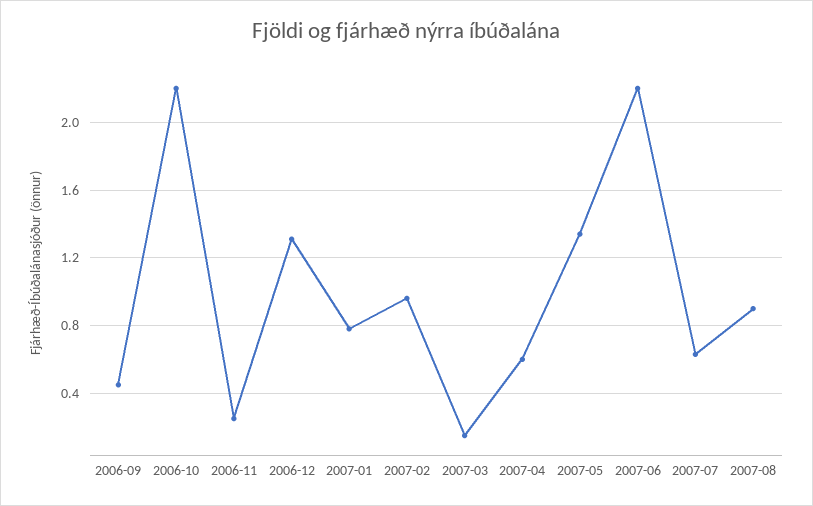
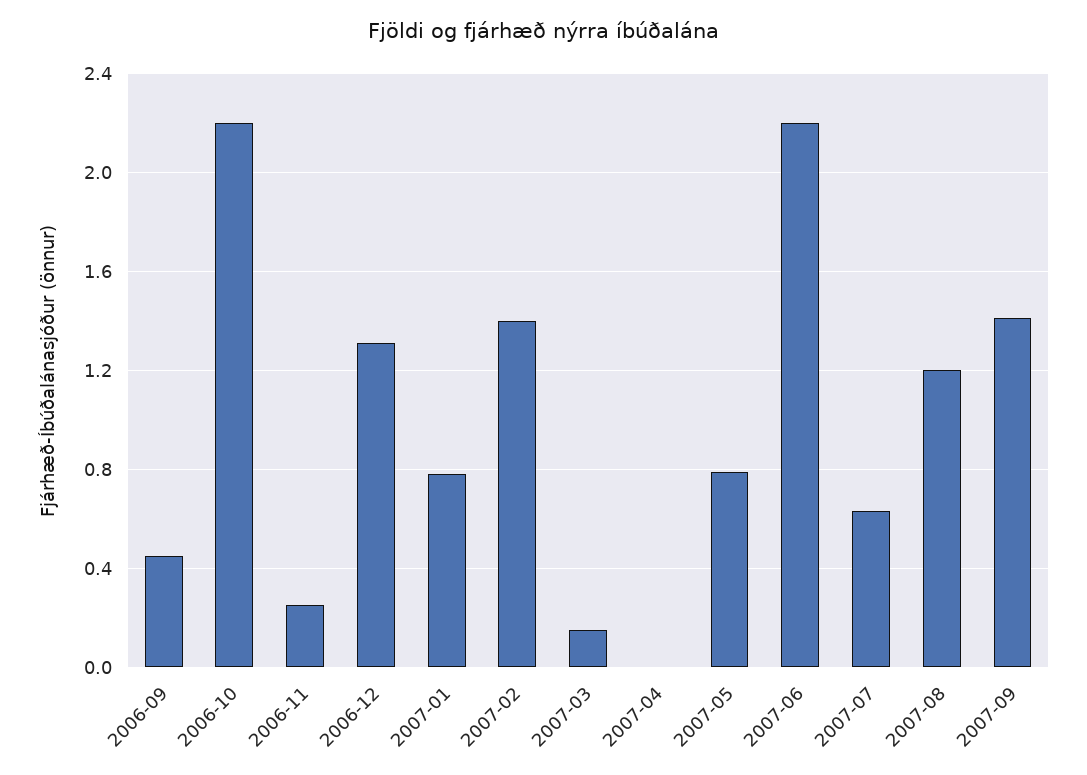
2007-02: 0.95 -> 1.4
2007-04: 0.6 -> 0
2007-05: 1.35 -> 0.8
2007-08: 0.9 -> 1.2
2007-09: none -> 1.4

